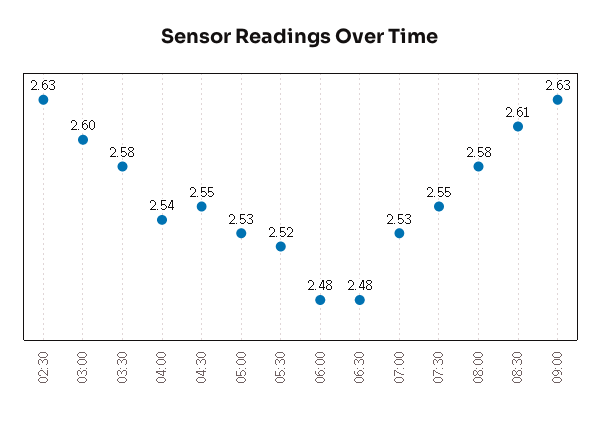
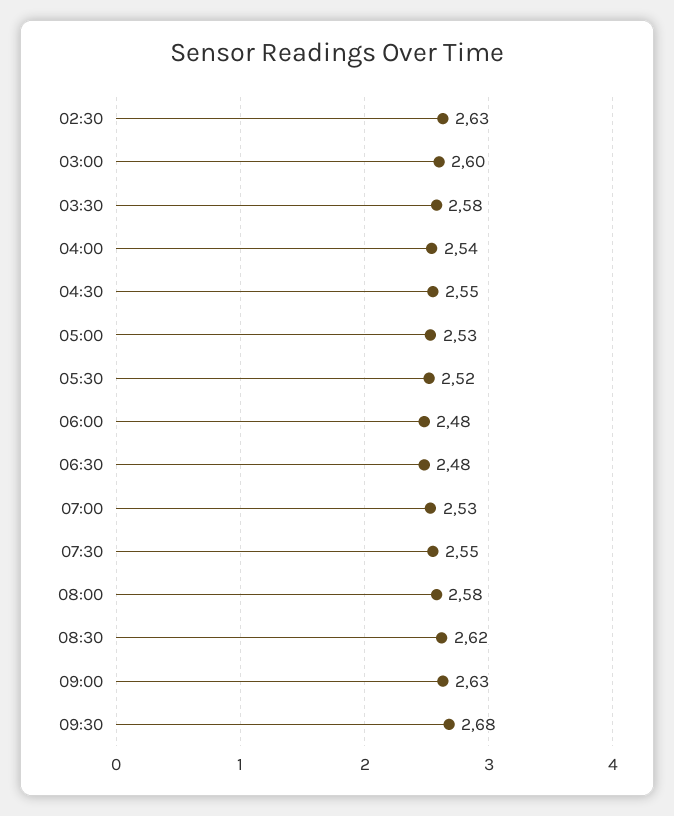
08:30: 2.61 -> 2.62
09:30: none -> 2.68

